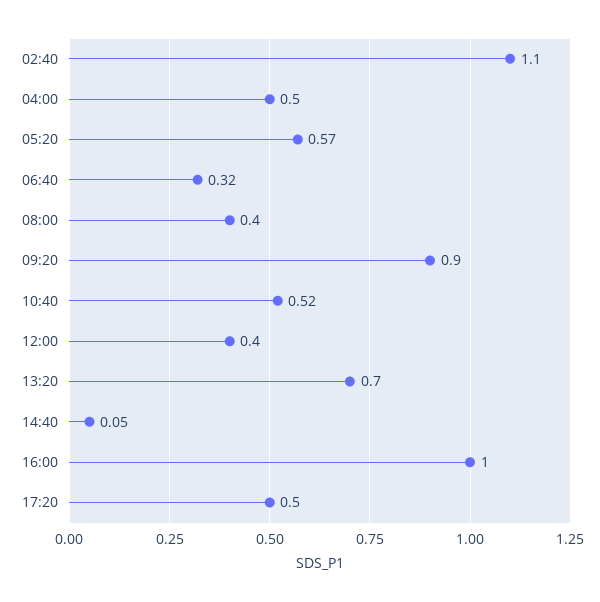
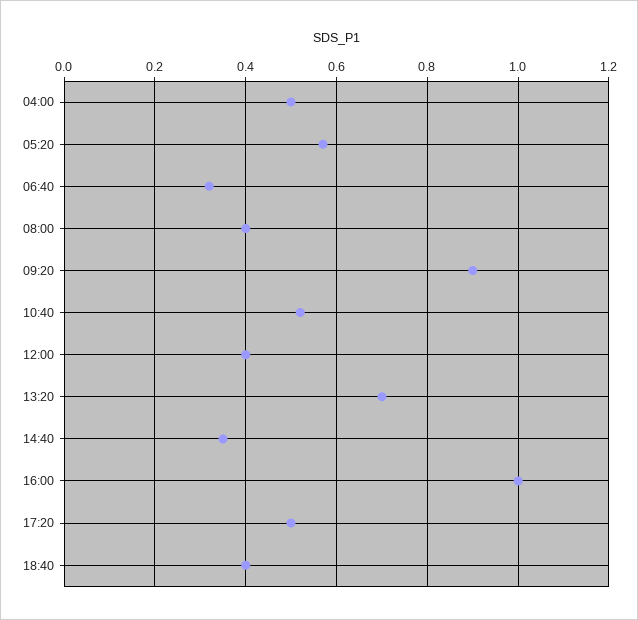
02:40: 1.1 -> none
14:40: 0.05 -> 0.35
18:40: none -> 0.4

